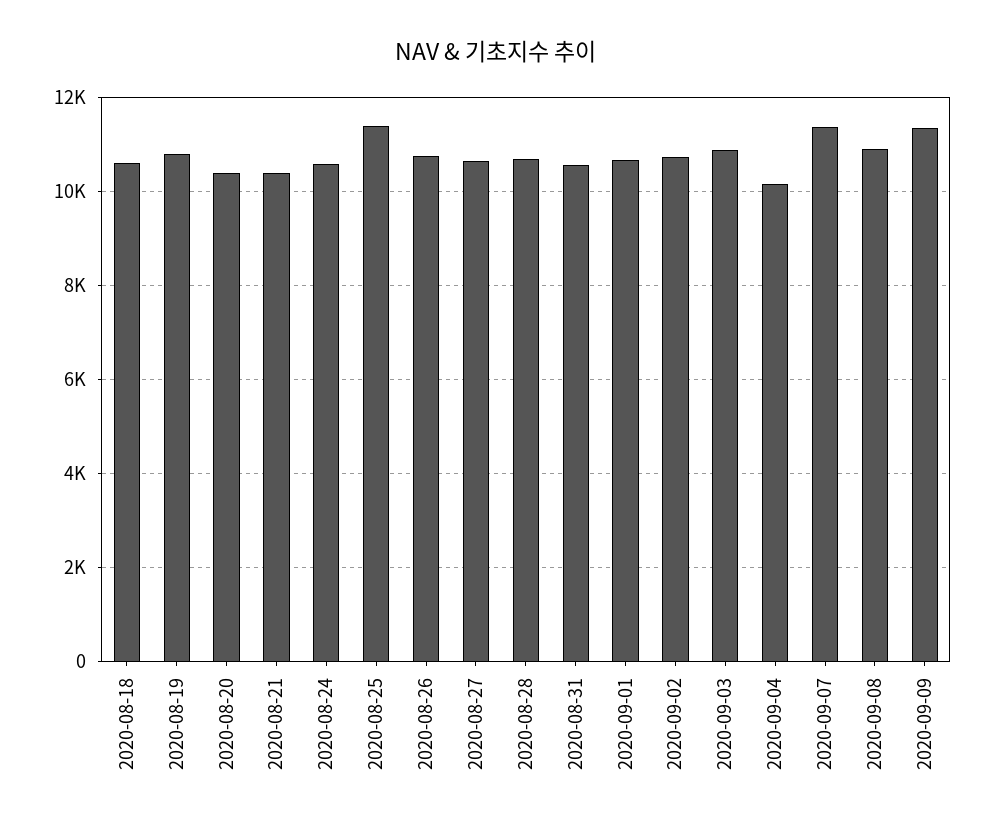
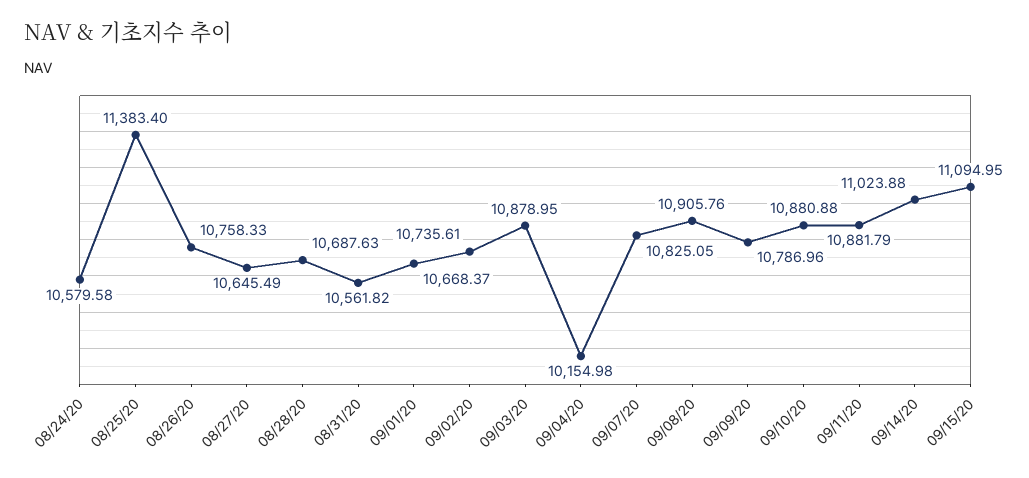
2020-08-18: 10600 -> none
2020-08-19: 10800 -> none
2020-08-20: 10400 -> none
2020-08-21: 10400 -> none
2020-09-07: 11400 -> 10825.05
2020-09-09: 11400 -> 10786.96
09/10/20: none -> 10880.88
09/11/20: none -> 10881.79
09/14/20: none -> 11023.88
09/15/20: none -> 11094.95

